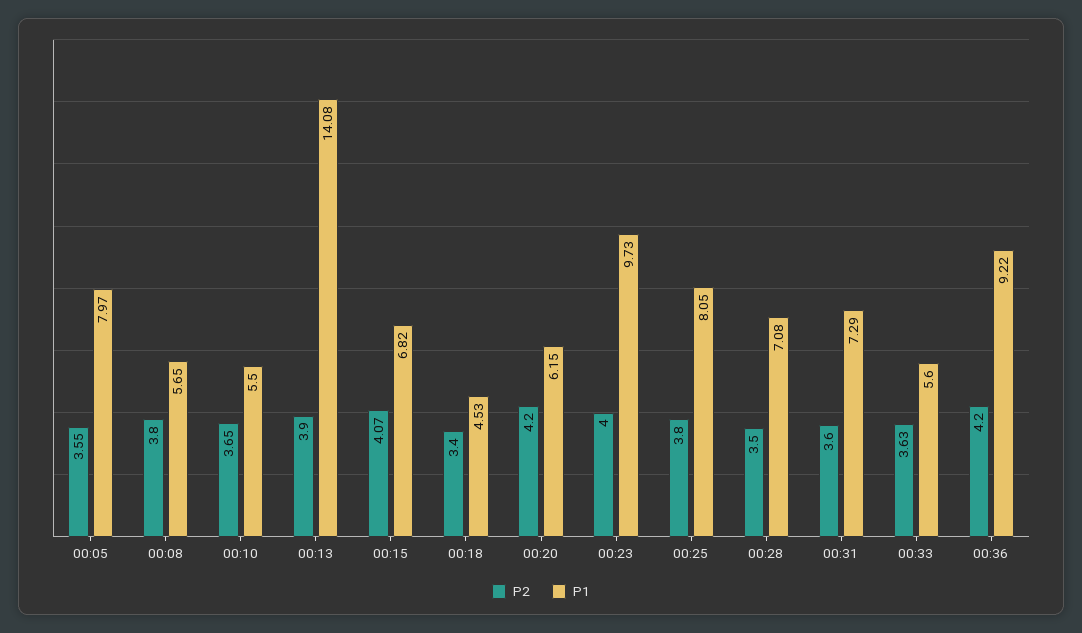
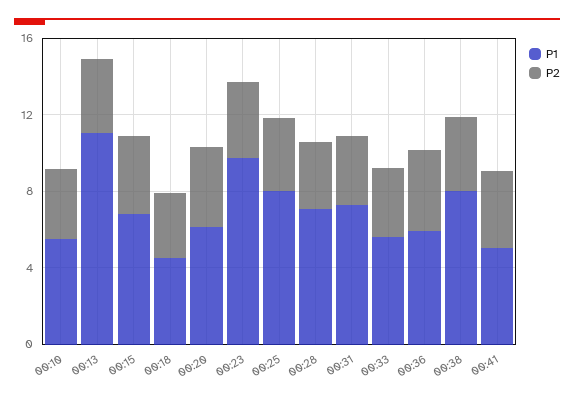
P2, 00:05: 3.55 -> none
P1, 00:05: 7.97 -> none
P2, 00:08: 3.8 -> none
P1, 00:08: 5.65 -> none
P1, 00:13: 14.08 -> 11
P1, 00:36: 9.22 -> 6
P1, 00:38: none -> 8
P2, 00:38: none -> 4
P1, 00:41: none -> 5
P2, 00:41: none -> 4

